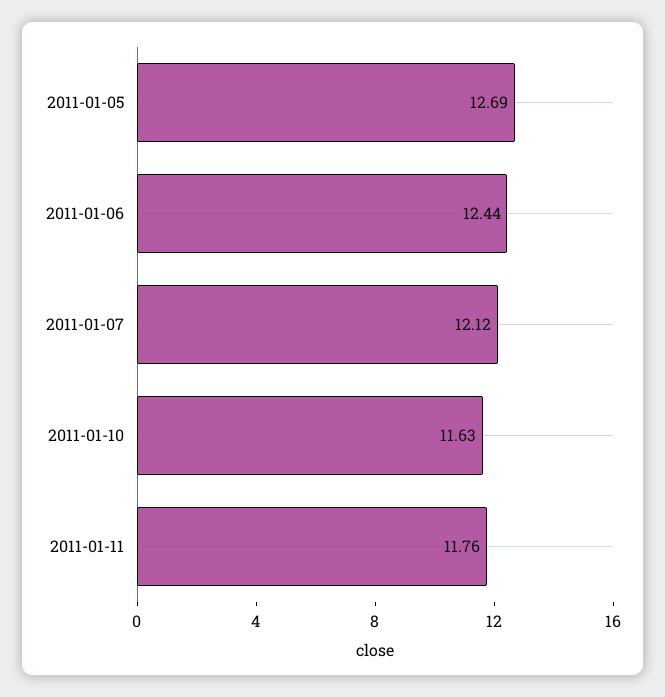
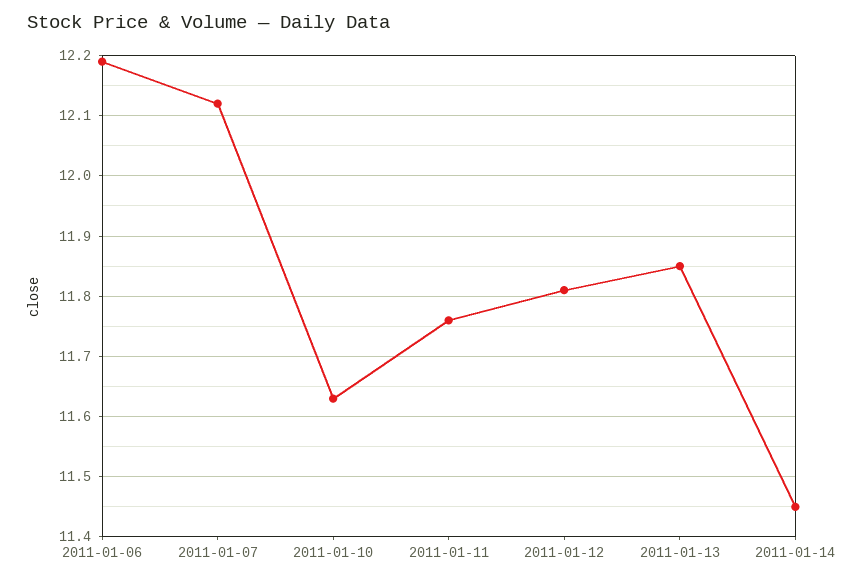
2011-01-05: 12.69 -> none
2011-01-06: 12.44 -> 12.19
2011-01-12: none -> 11.81
2011-01-13: none -> 11.85
2011-01-14: none -> 11.45

